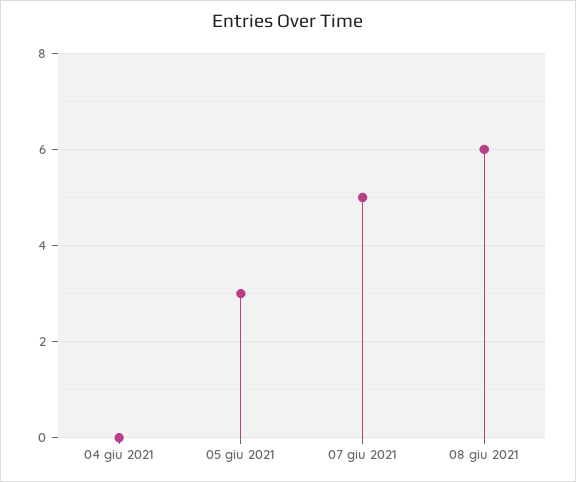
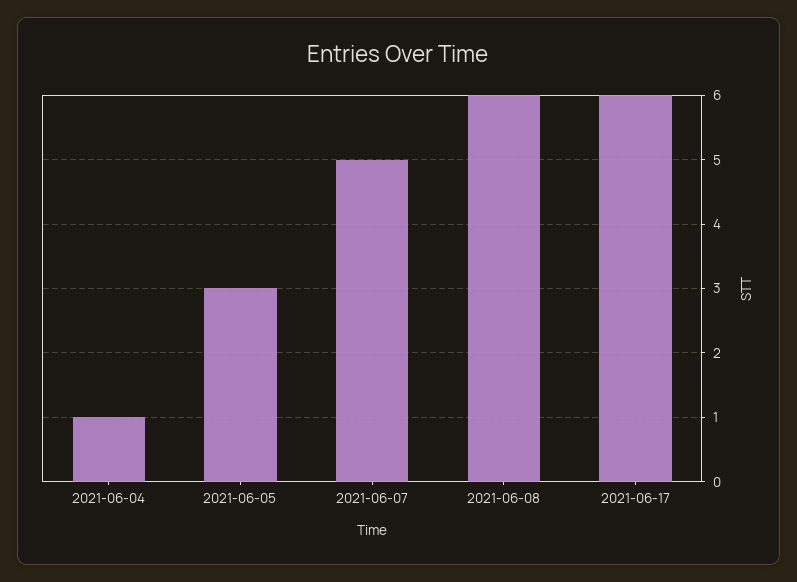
04 giu 2021: 0 -> 1
2021-06-17: none -> 6

